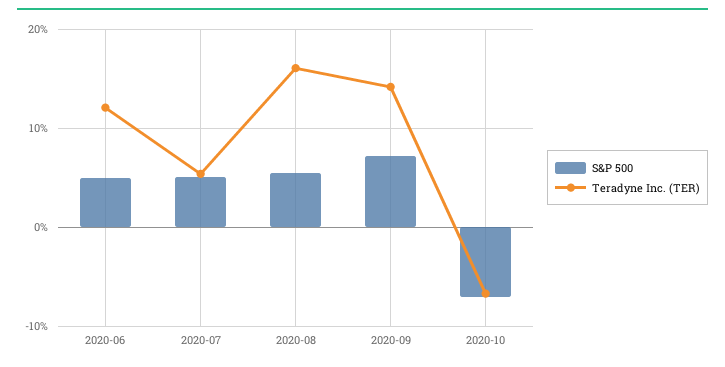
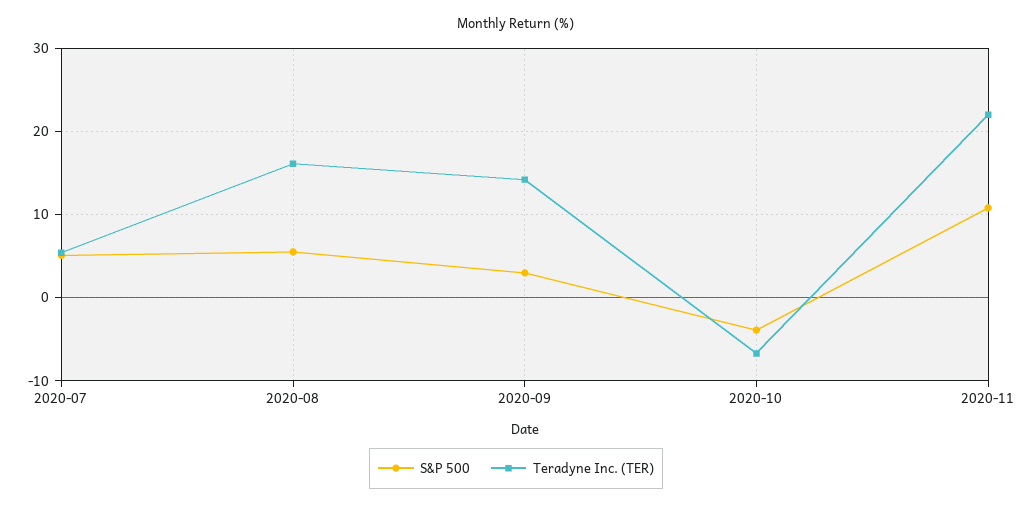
S&P 500, 2020-06: 5 -> none
Teradyne Inc. (TER), 2020-06: 12 -> none
S&P 500, 2020-09: 7 -> 3
S&P 500, 2020-10: -7 -> -4
S&P 500, 2020-11: none -> 11
Teradyne Inc. (TER), 2020-11: none -> 22

